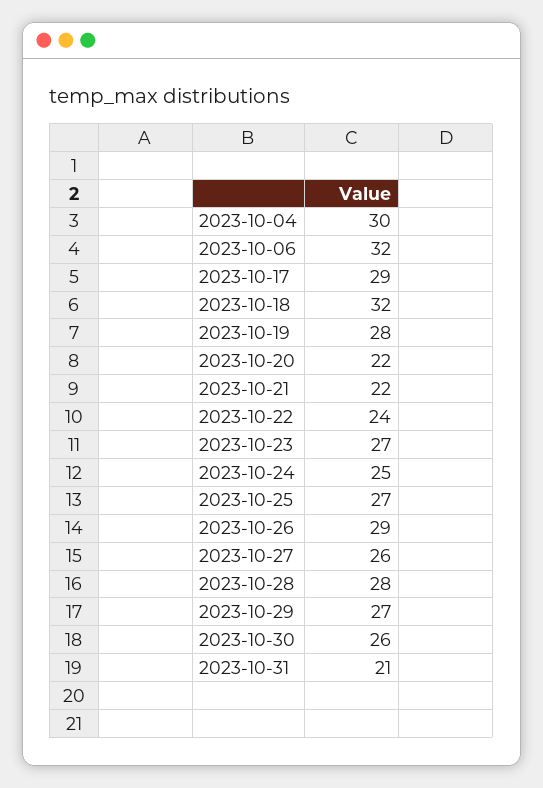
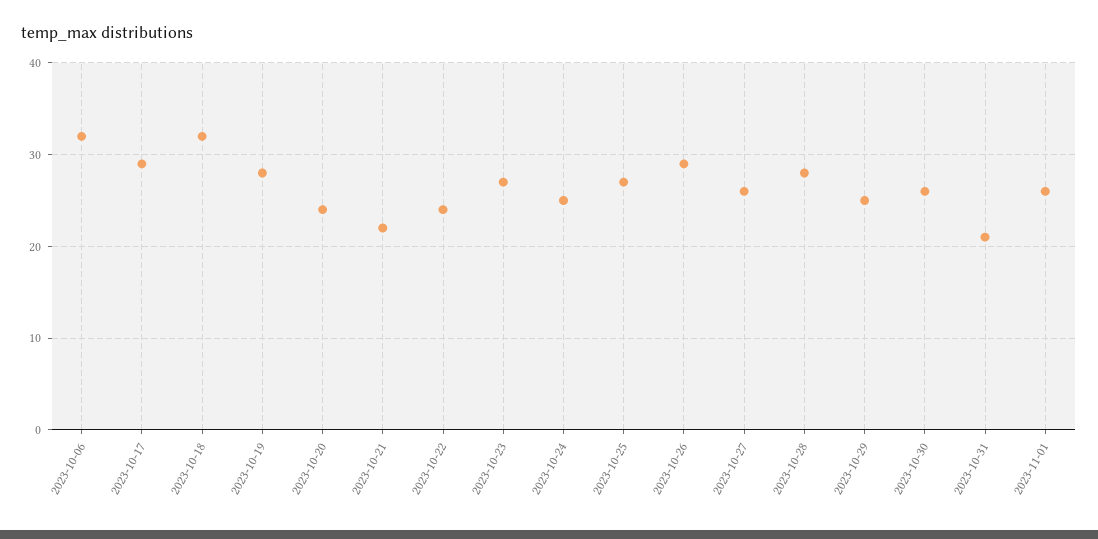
2023-10-04: 30 -> none
2023-10-20: 22 -> 24
2023-10-29: 27 -> 25
2023-11-01: none -> 26

